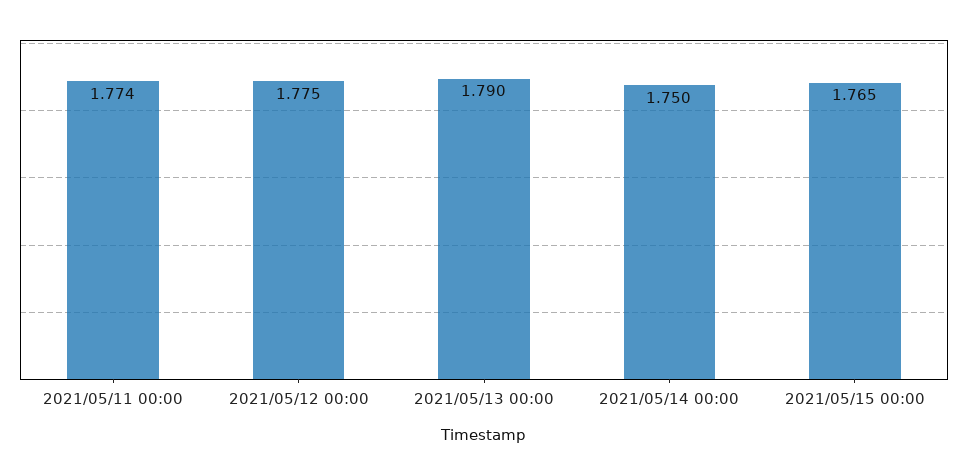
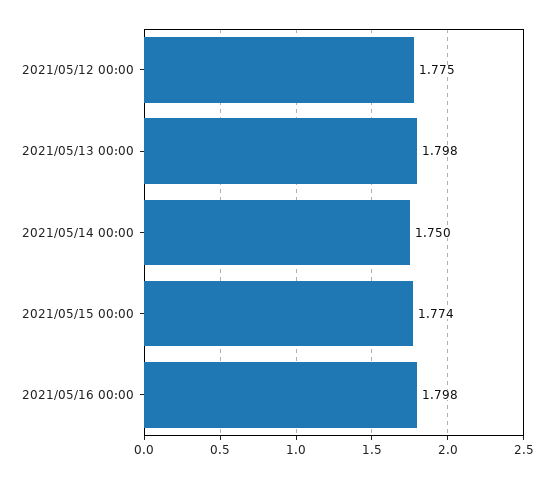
2021/05/11 00:00: 1.774 -> none
2021/05/13 00:00: 1.79 -> 1.798
2021/05/15 00:00: 1.765 -> 1.774
2021/05/16 00:00: none -> 1.798

